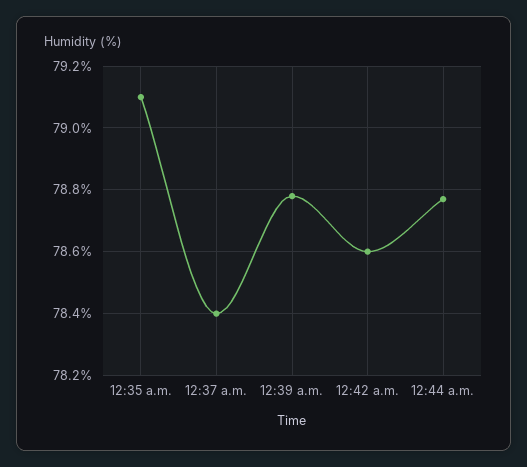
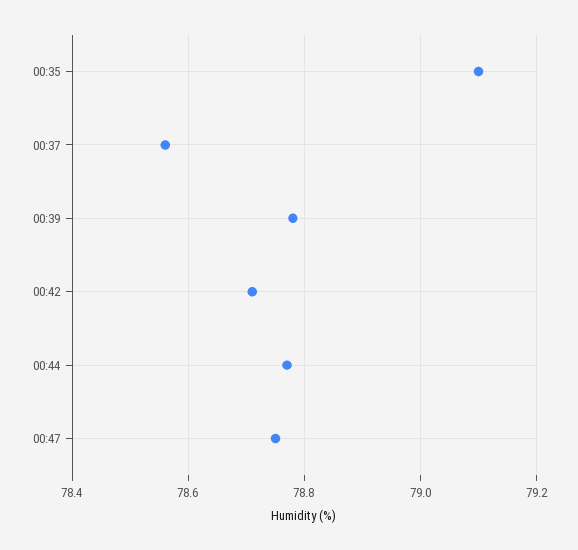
12:37 a.m.: 78.4 -> 78.55
12:42 a.m.: 78.6 -> 78.7
00:47: none -> 78.75

